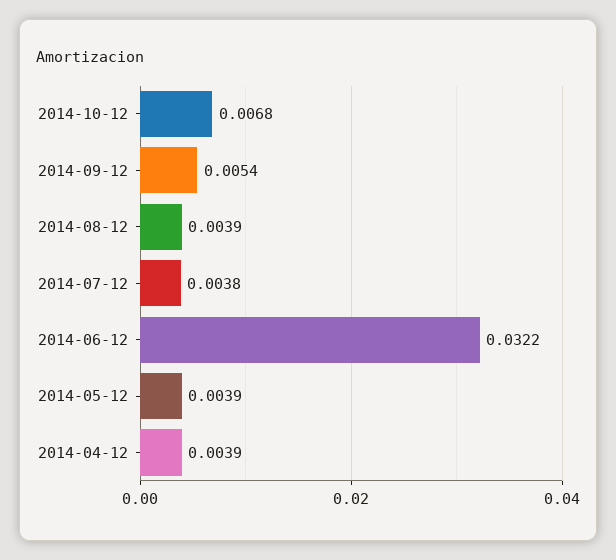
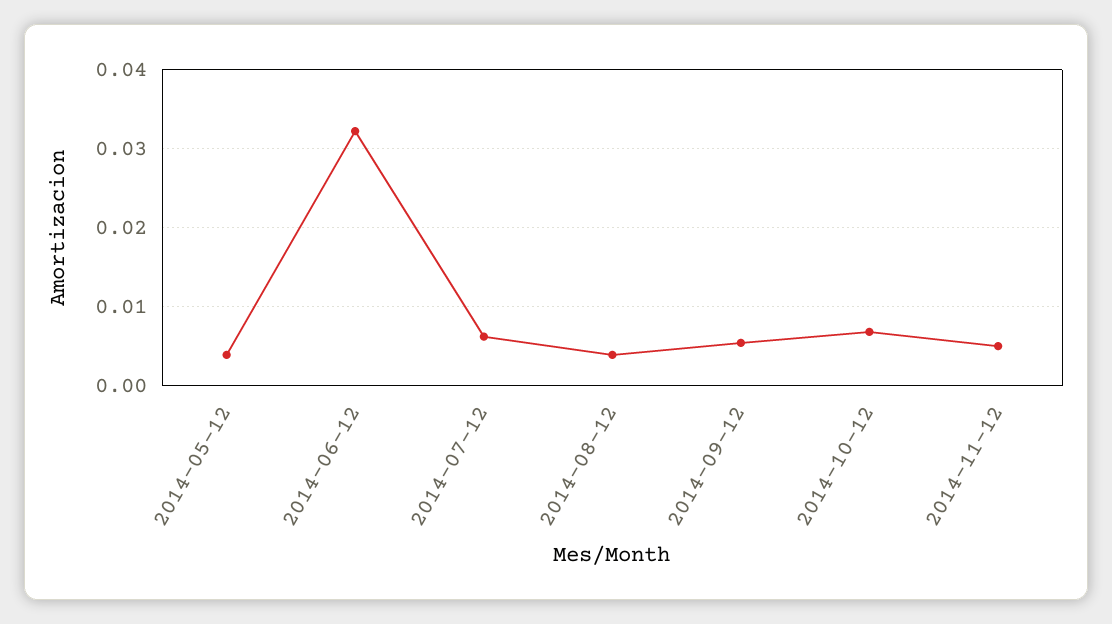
2014-07-12: 0.0038 -> 0.006
2014-04-12: 0.0039 -> none
2014-11-12: none -> 0.005

